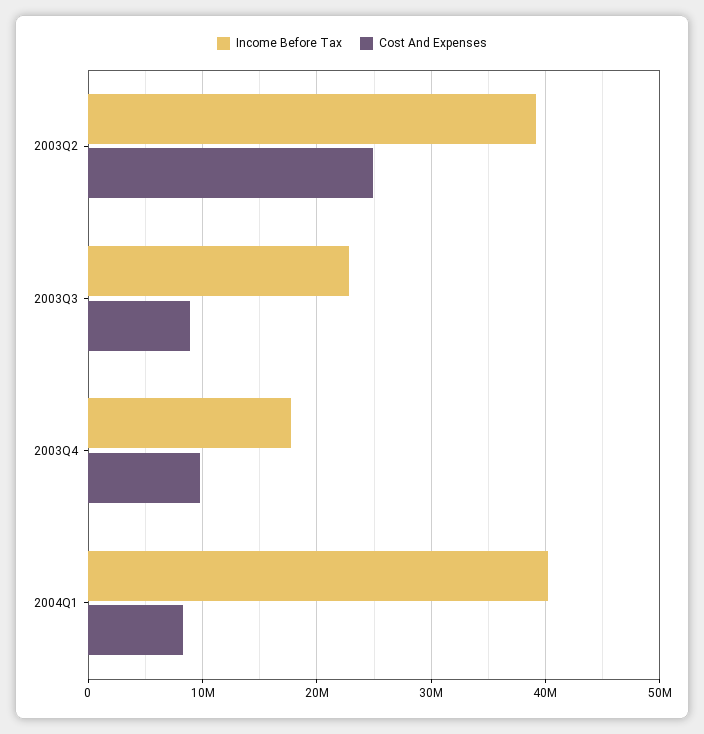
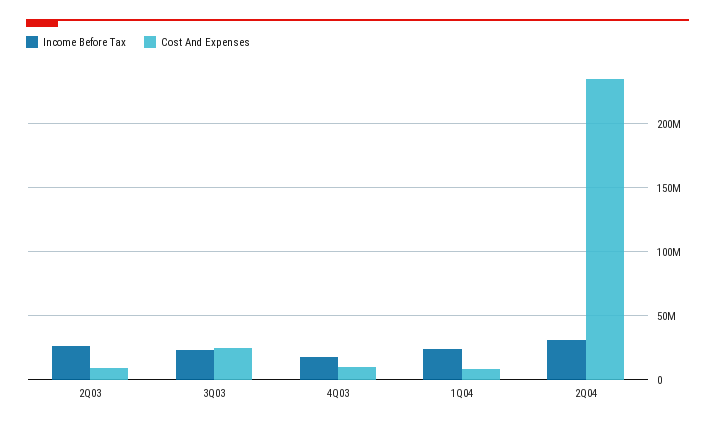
Income Before Tax, 2003Q2: 39000000 -> 25000000
Cost And Expenses, 2003Q2: 25000000 -> 10000000
Cost And Expenses, 2003Q3: 9000000 -> 25000000
Income Before Tax, 2004Q1: 40000000 -> 25000000
Income Before Tax, 2Q04: none -> 30000000
Cost And Expenses, 2Q04: none -> 235000000

